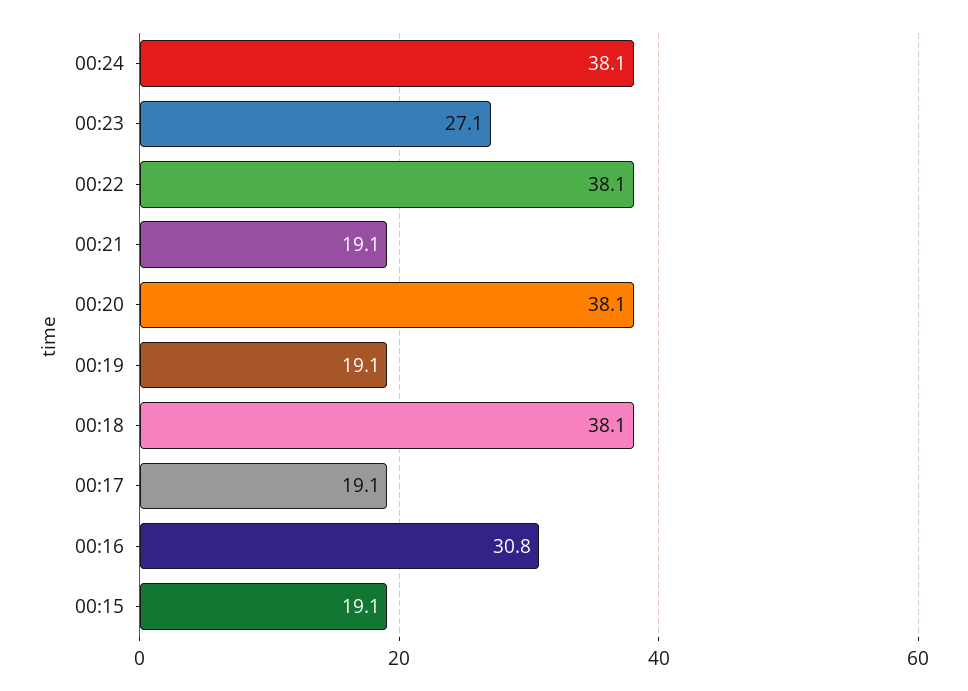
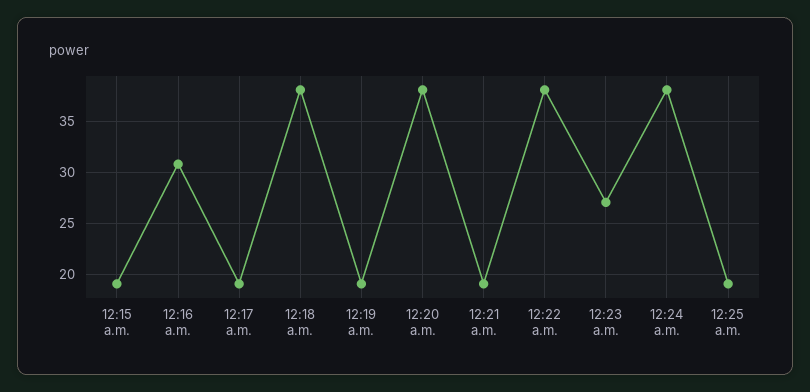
12:25 a.m.: none -> 19

